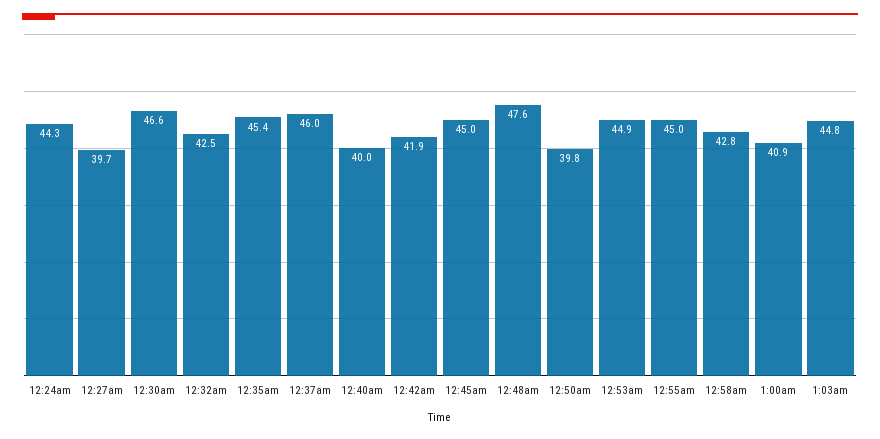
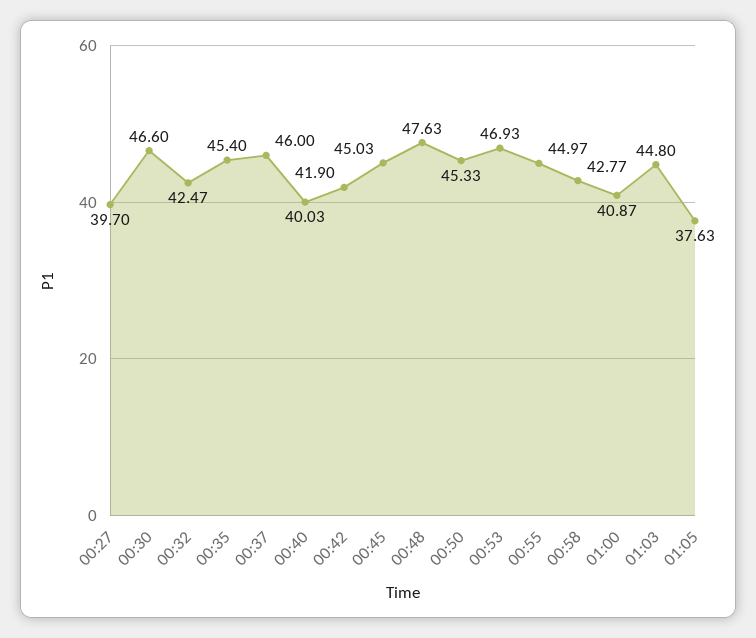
12:24am: 44.3 -> none
12:50am: 39.8 -> 45.33
12:53am: 44.9 -> 46.93
01:05: none -> 37.63

